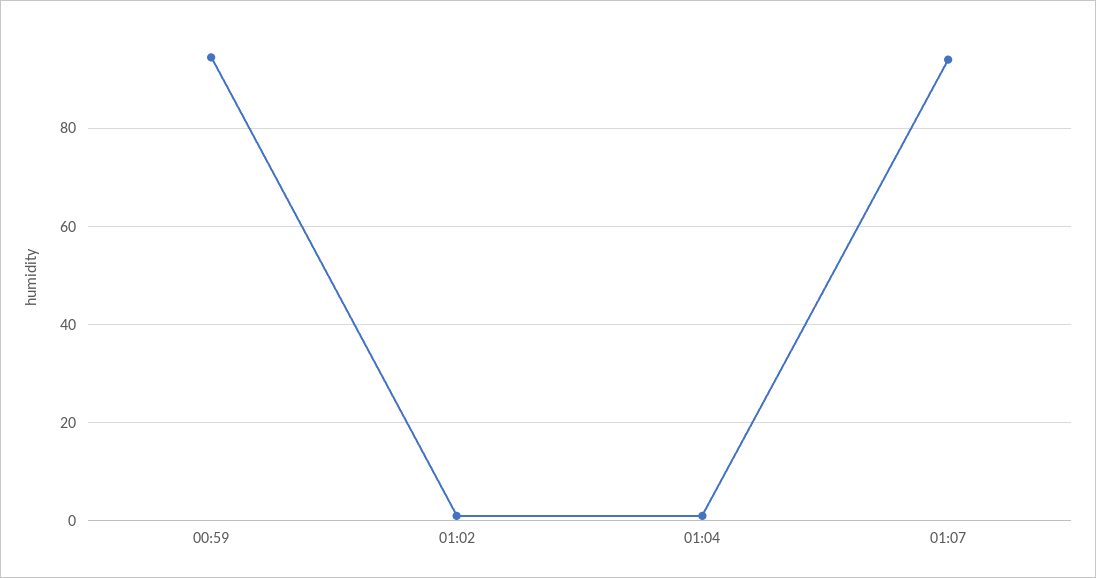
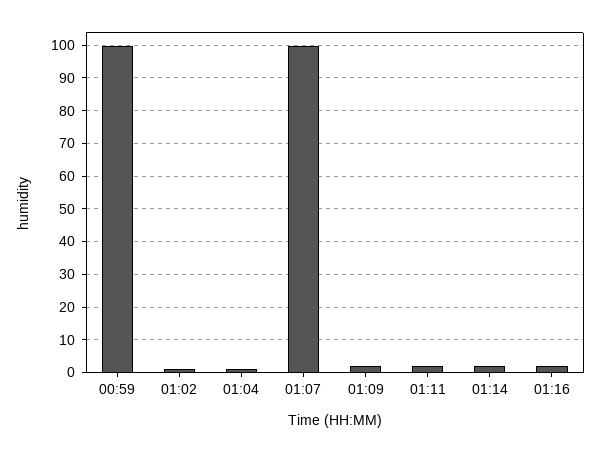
00:59: 94 -> 100
01:07: 94 -> 100
01:09: none -> 2
01:11: none -> 2
01:14: none -> 2
01:16: none -> 2

